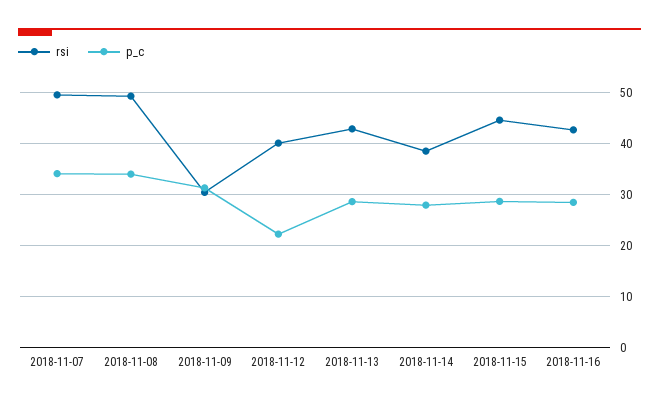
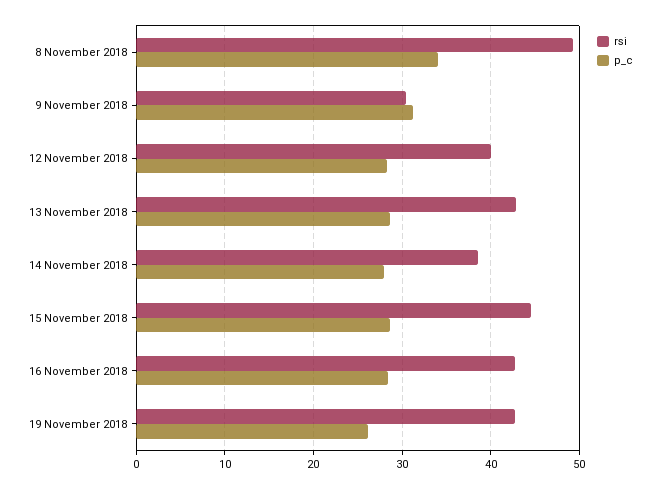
rsi, 2018-11-07: 50 -> none
p_c, 2018-11-07: 34 -> none
p_c, 2018-11-12: 22 -> 28
rsi, 19 November 2018: none -> 43
p_c, 19 November 2018: none -> 26

